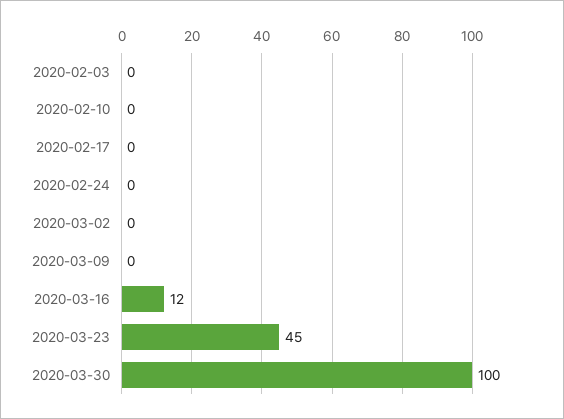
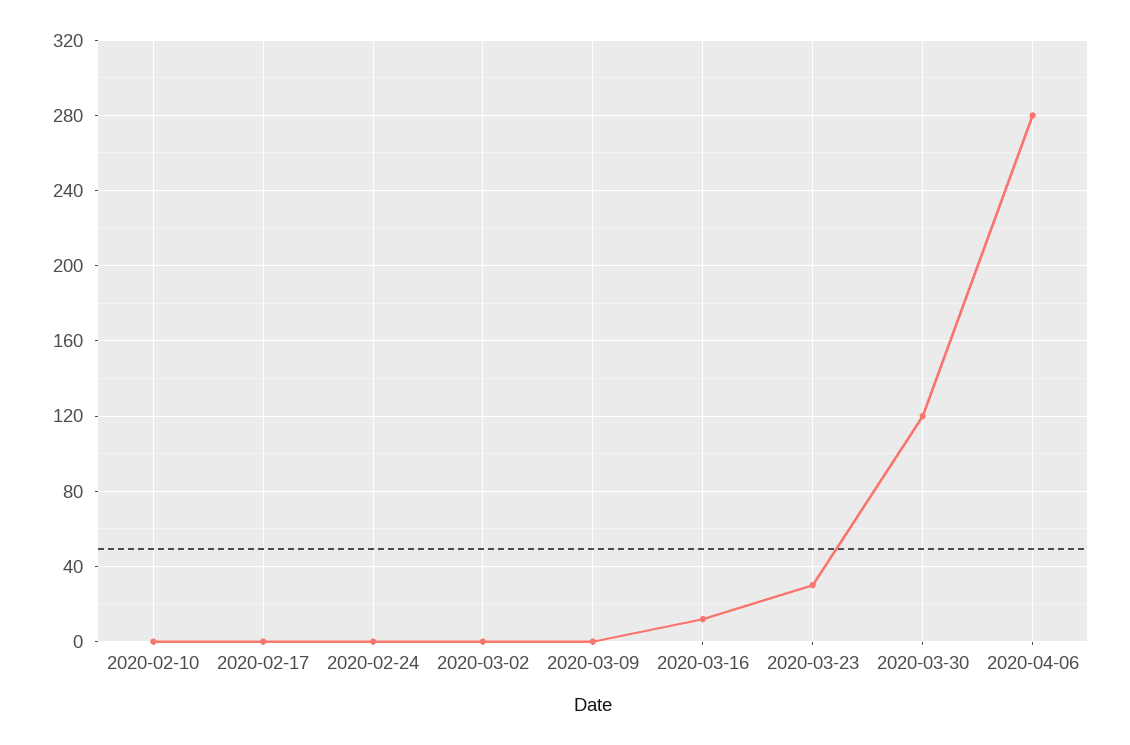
2020-02-03: 0 -> none
2020-03-23: 45 -> 30
2020-03-30: 100 -> 120
2020-04-06: none -> 280

